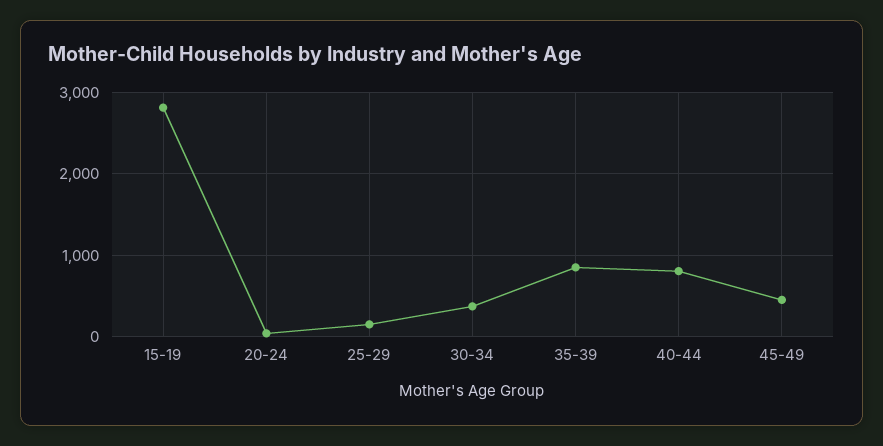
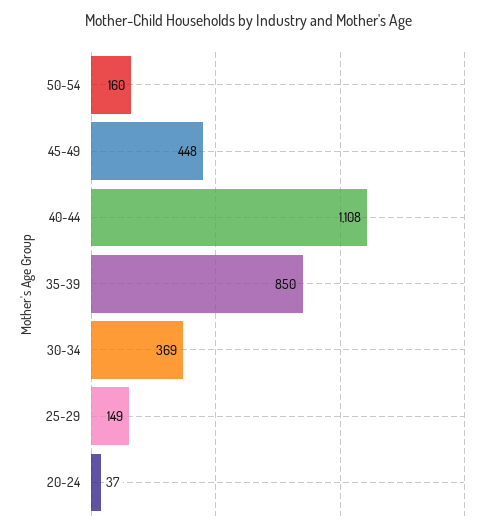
15-19: 2800 -> none
40-44: 800 -> 1108
50-54: none -> 160

